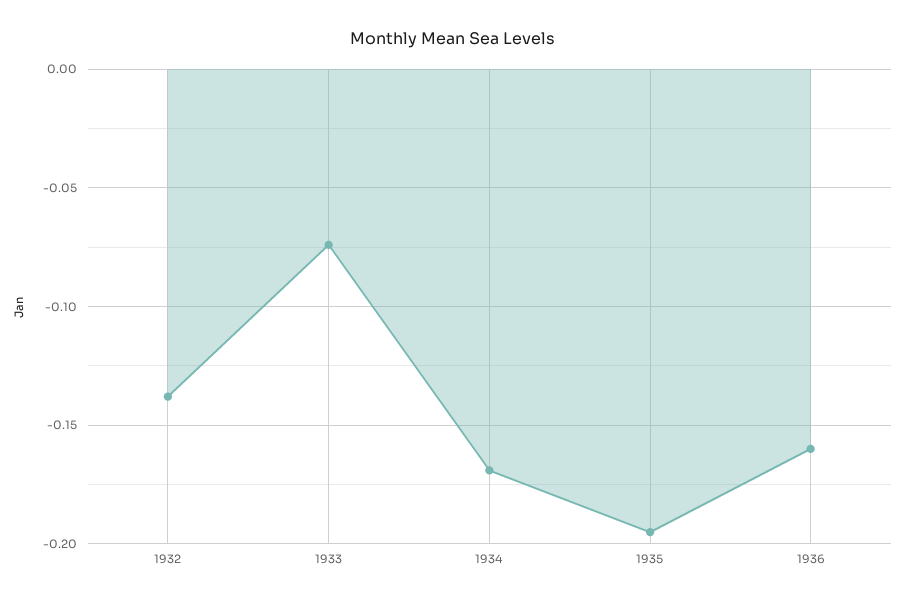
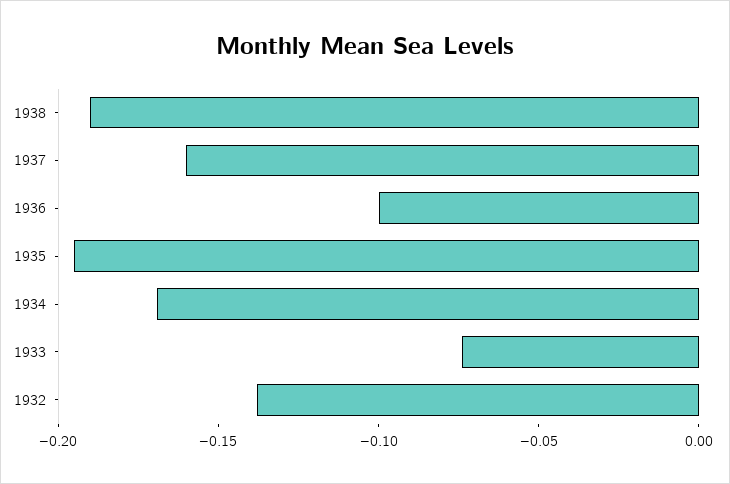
1936: -0.16 -> -0.1
1938: none -> -0.19
1937: none -> -0.16

